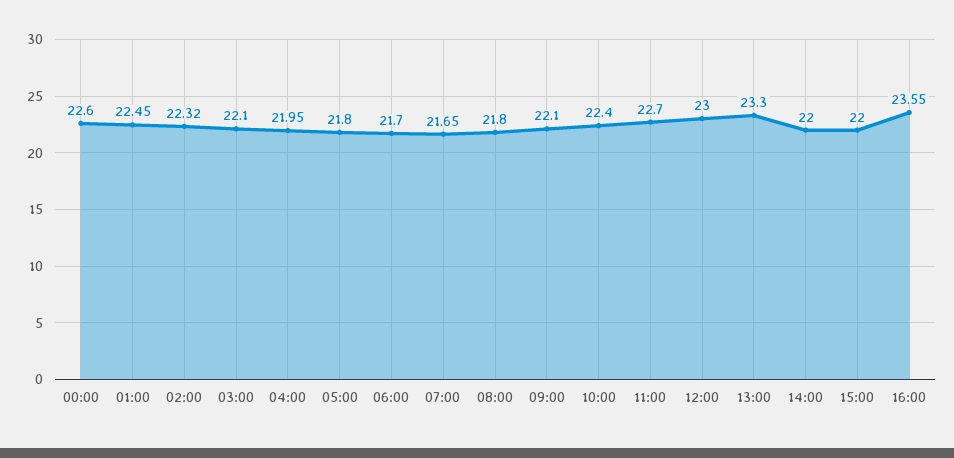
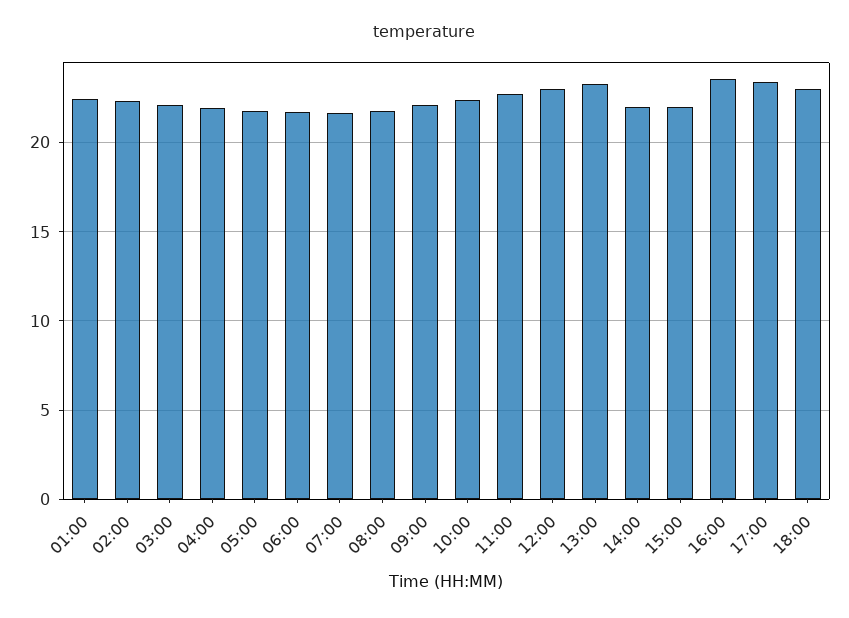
00:00: 22.6 -> none
17:00: none -> 23.5
18:00: none -> 23

